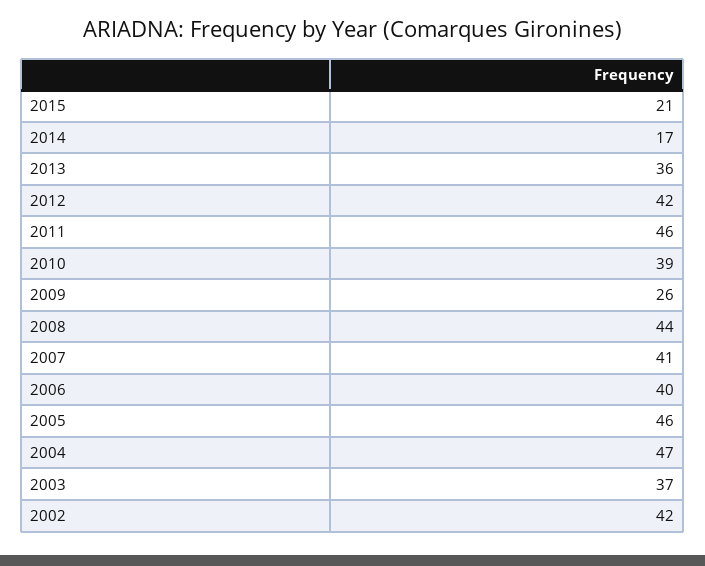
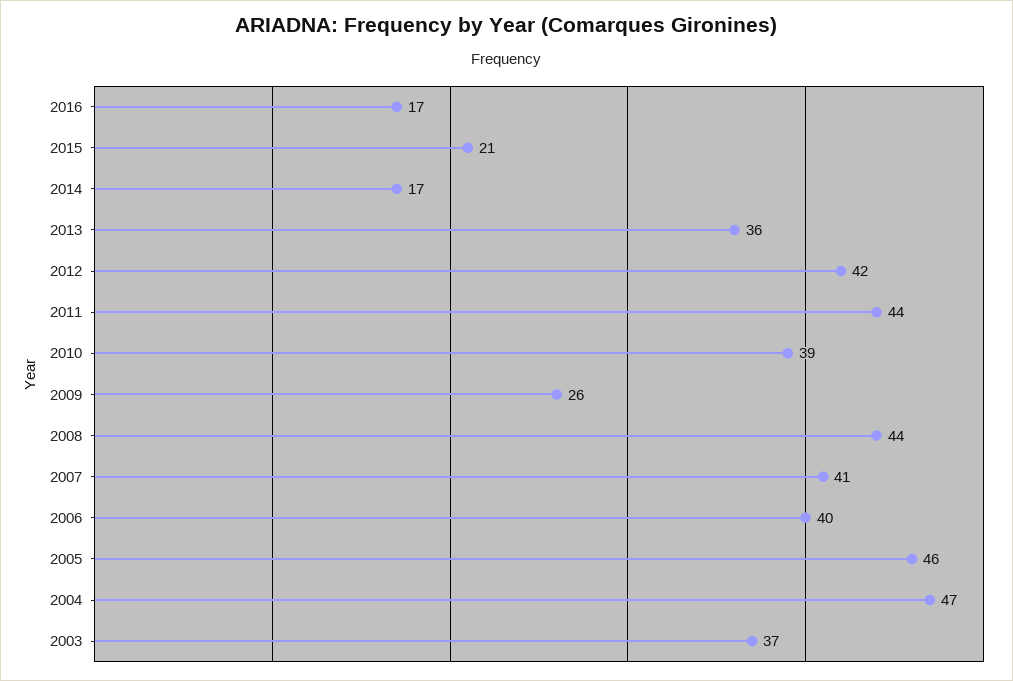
2011: 46 -> 44
2002: 42 -> none
2016: none -> 17

